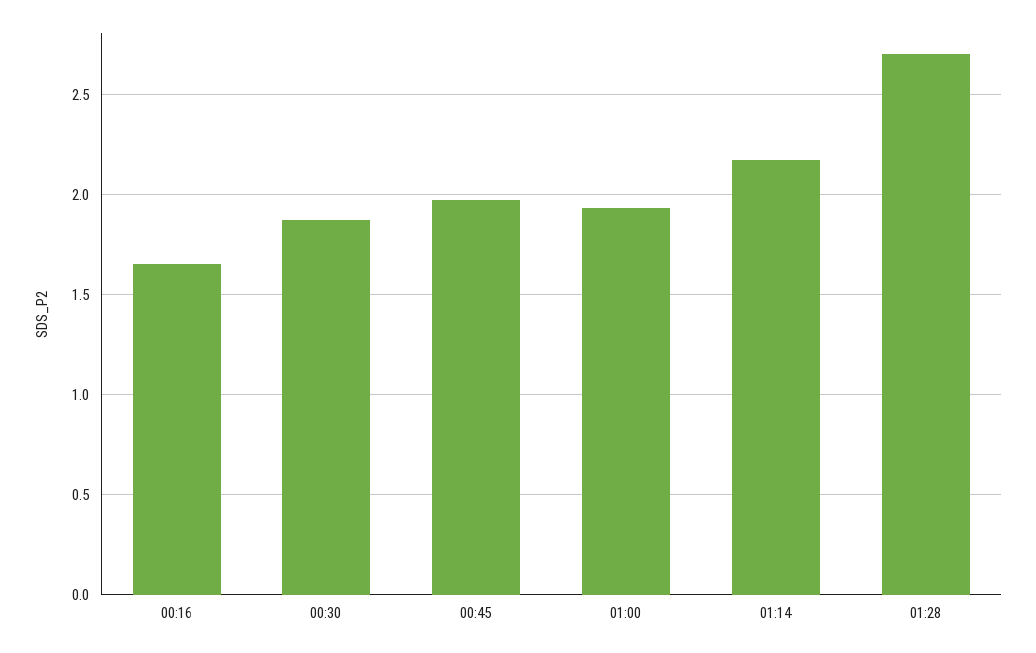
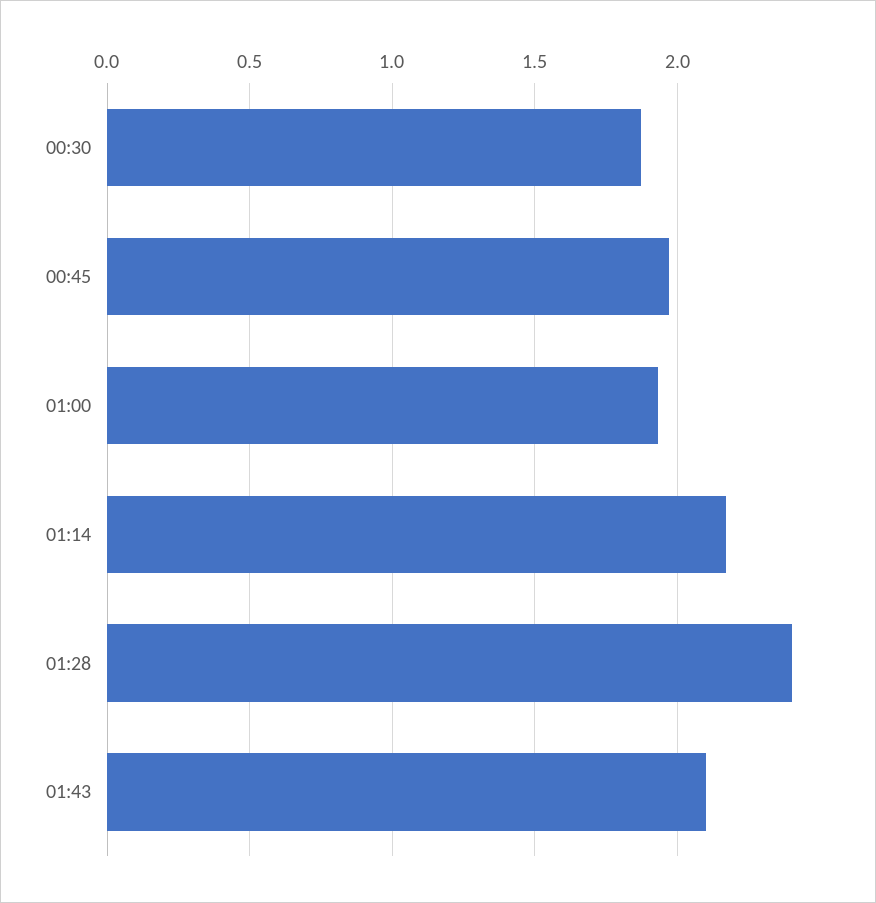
00:16: 1.65 -> none
01:28: 2.7 -> 2.4
01:43: none -> 2.1

